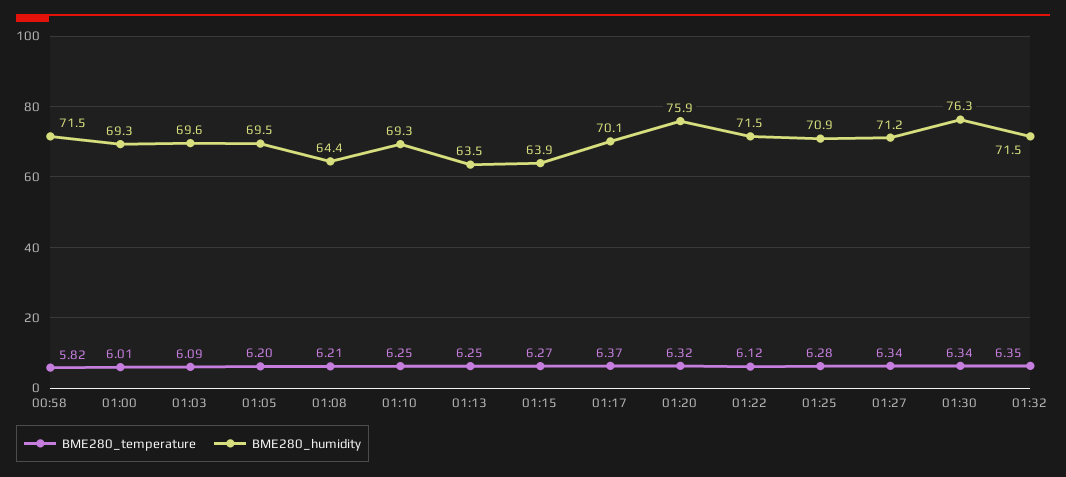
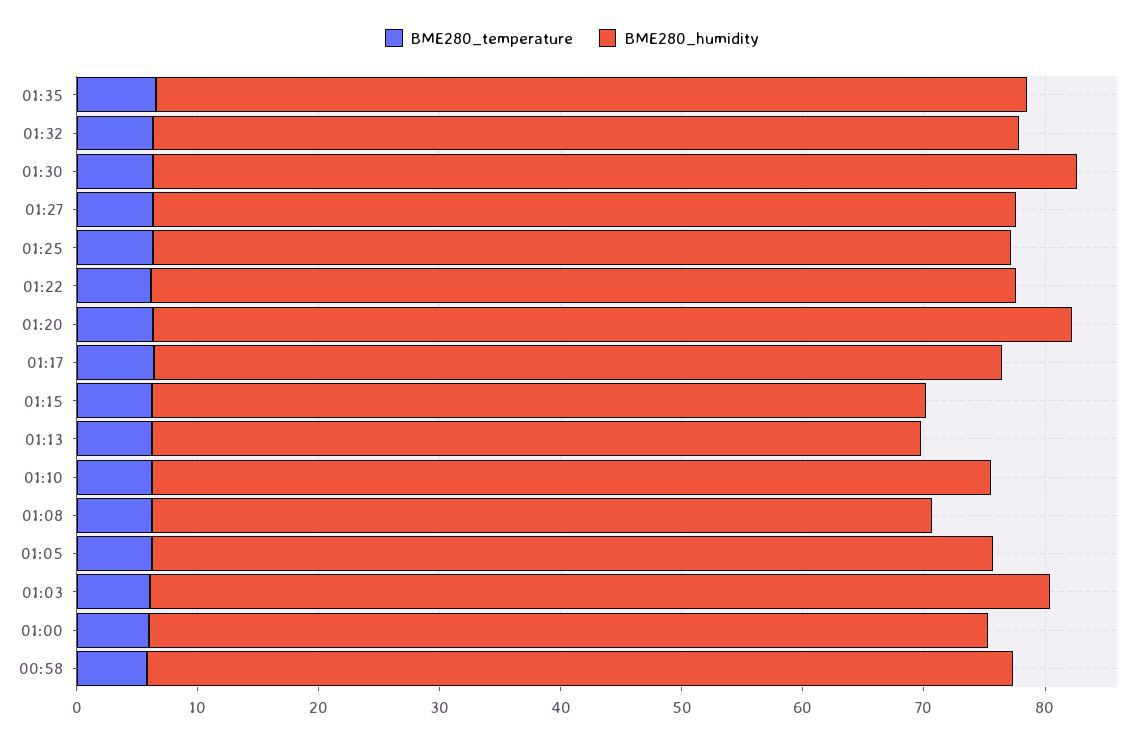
BME280_humidity, 01:03: 69.6 -> 74
BME280_temperature, 01:35: none -> 6
BME280_humidity, 01:35: none -> 72

